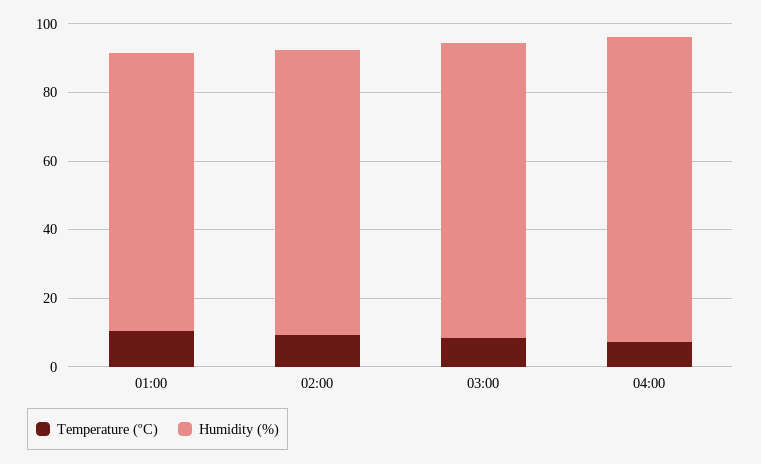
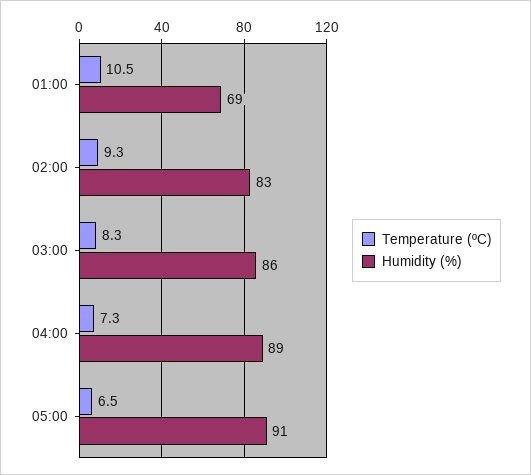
Humidity (%), 01:00: 80 -> 69
Temperature (ºC), 05:00: none -> 6.5
Humidity (%), 05:00: none -> 91

